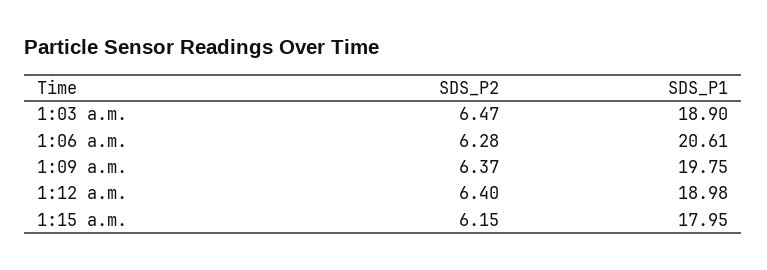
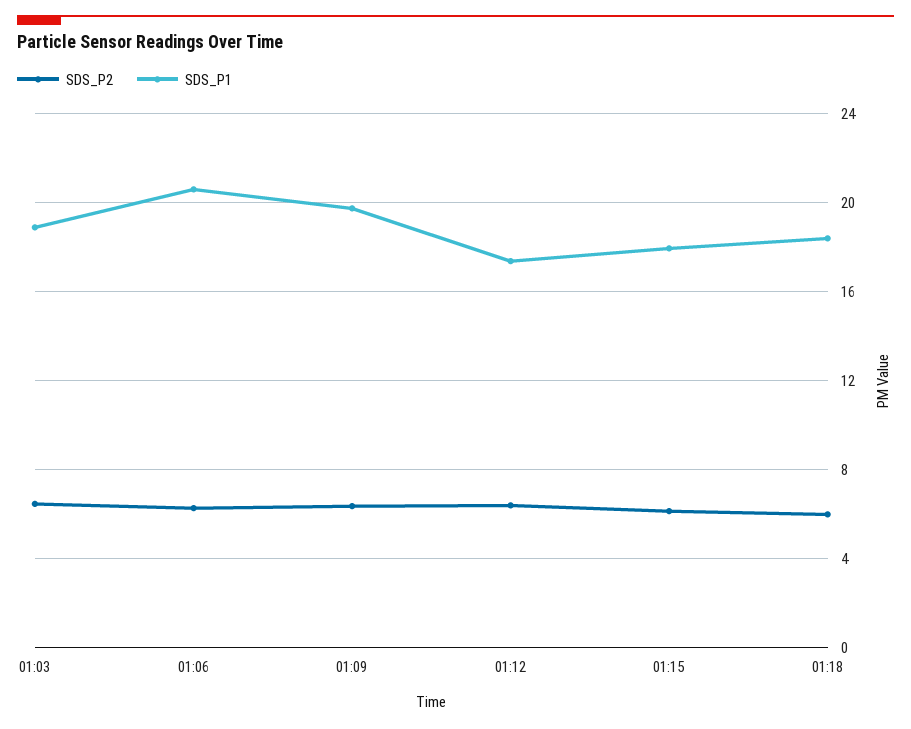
SDS_P1, 1:12 a.m.: 18.98 -> 17.5
SDS_P2, 01:18: none -> 6
SDS_P1, 01:18: none -> 18.5

